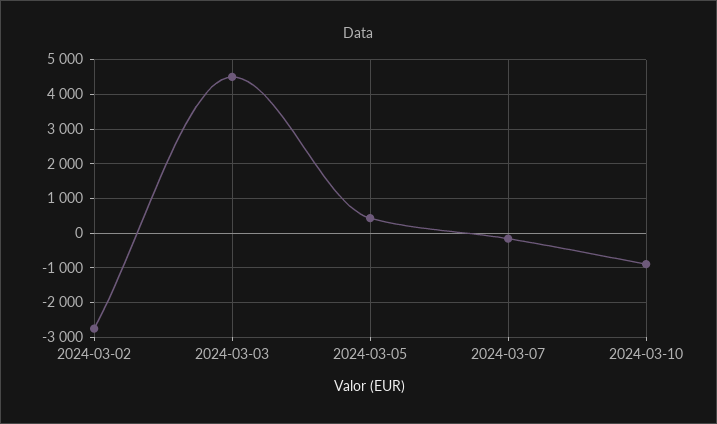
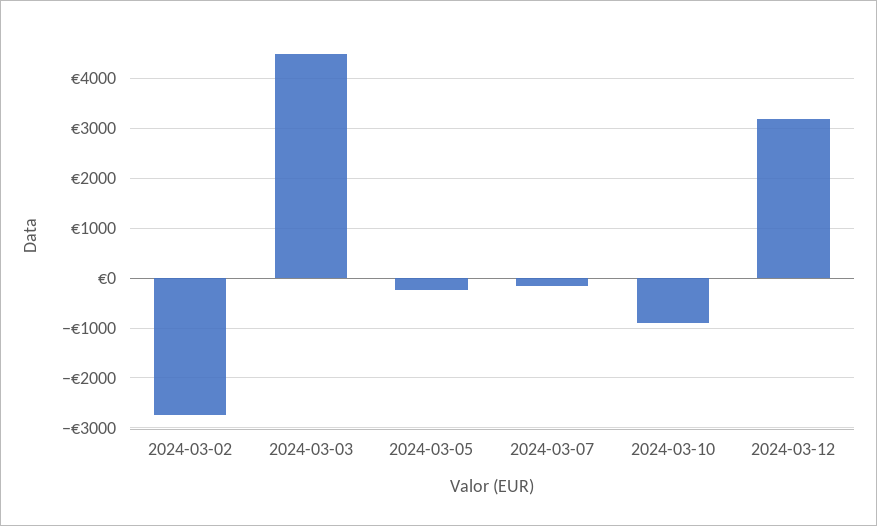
2024-03-05: 400 -> -200
2024-03-12: none -> 3200

